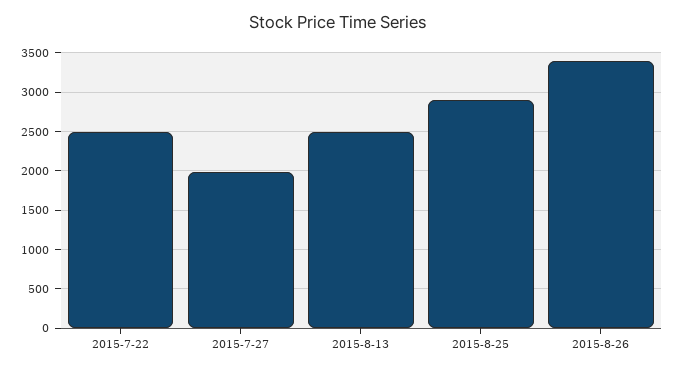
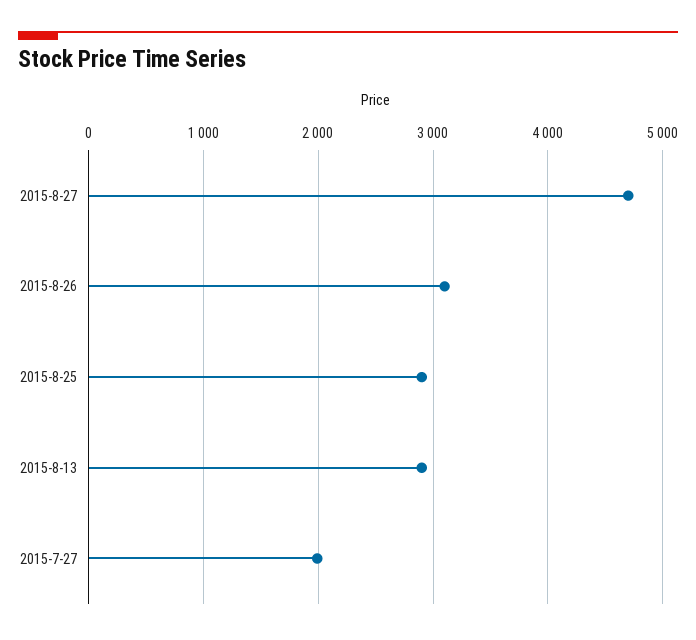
2015-7-22: 2500 -> none
2015-8-13: 2500 -> 2900
2015-8-26: 3400 -> 3100
2015-8-27: none -> 4700

